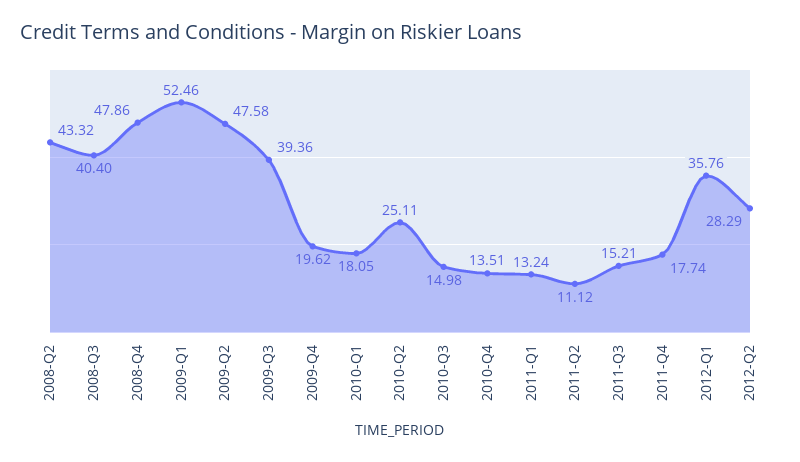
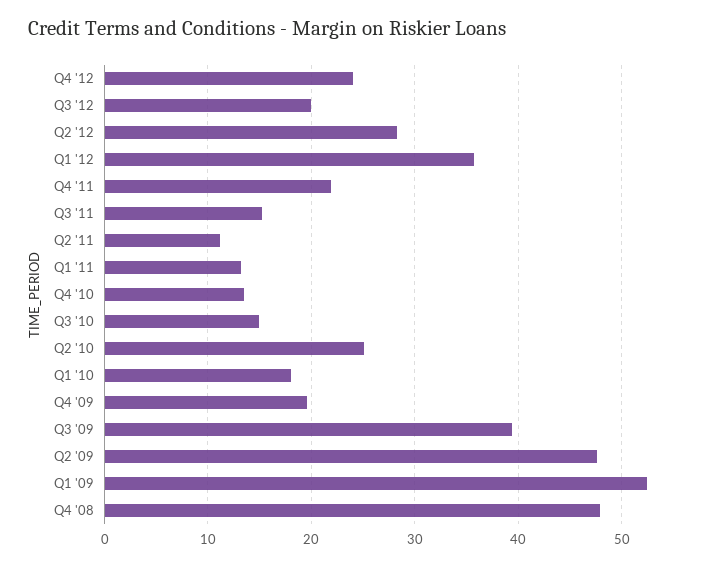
2008-Q2: 43.32 -> none
2008-Q3: 40.4 -> none
2011-Q4: 17.74 -> 22
Q4 '12: none -> 24
Q3 '12: none -> 20

